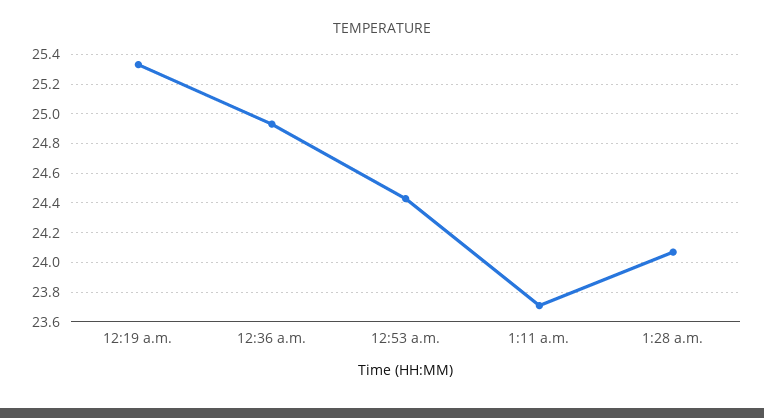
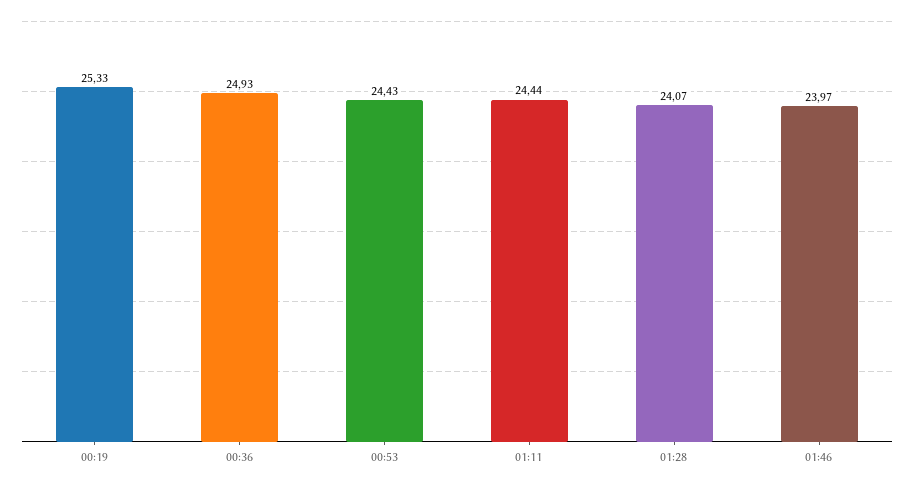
1:11 a.m.: 23.7 -> 24.44
01:46: none -> 23.97

